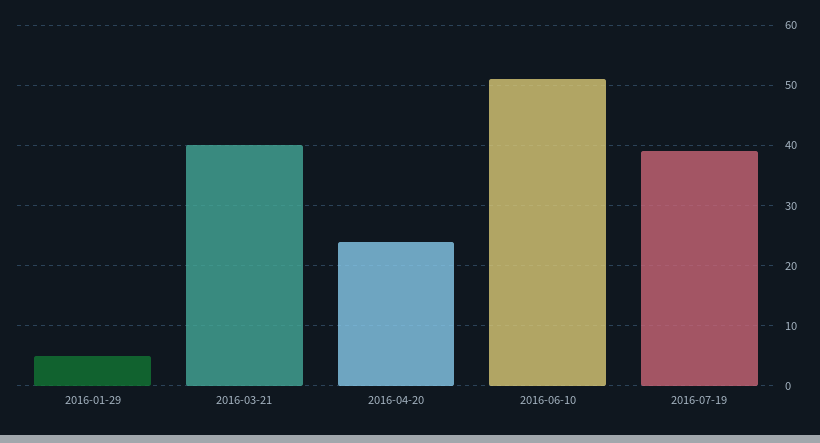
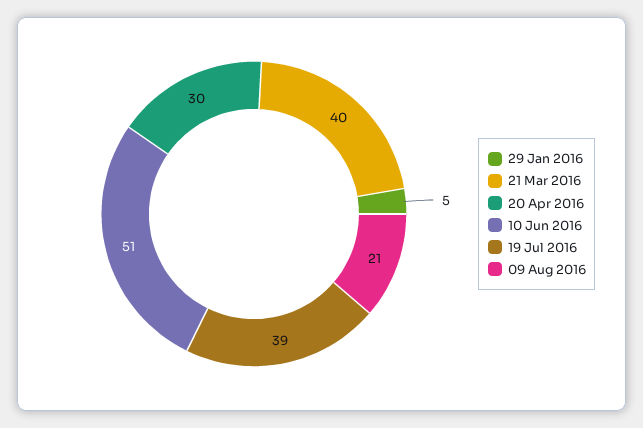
2016-04-20: 24 -> 30
09 Aug 2016: none -> 21

